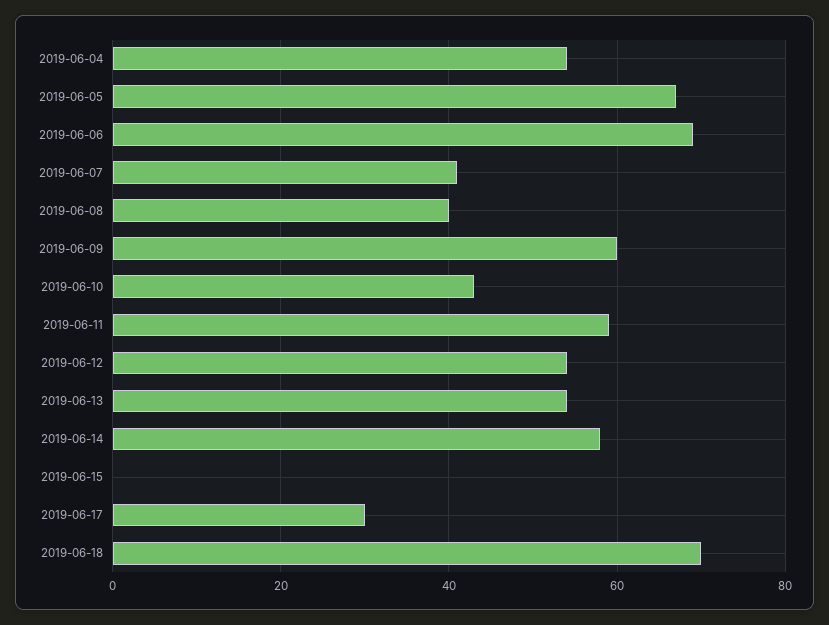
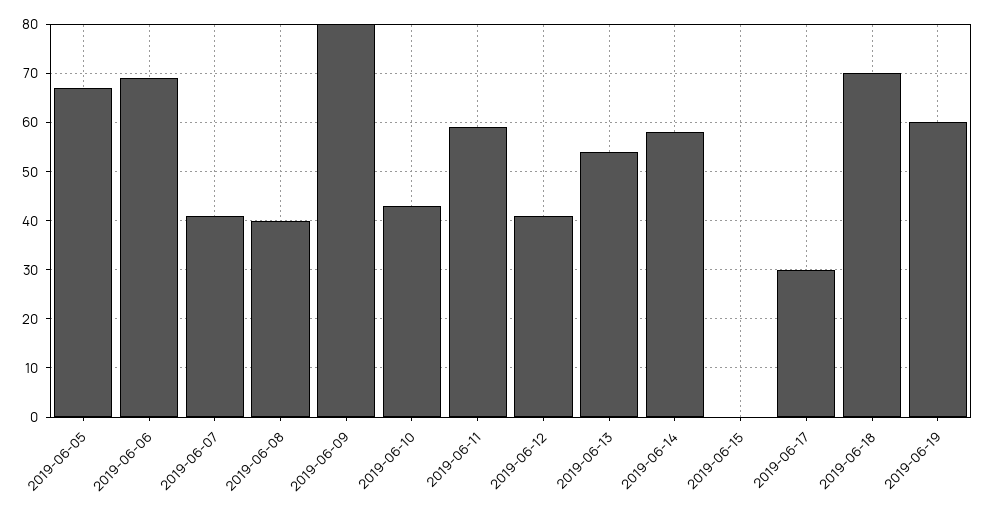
2019-06-04: 55 -> none
2019-06-09: 60 -> 80
2019-06-12: 55 -> 40
2019-06-19: none -> 60

